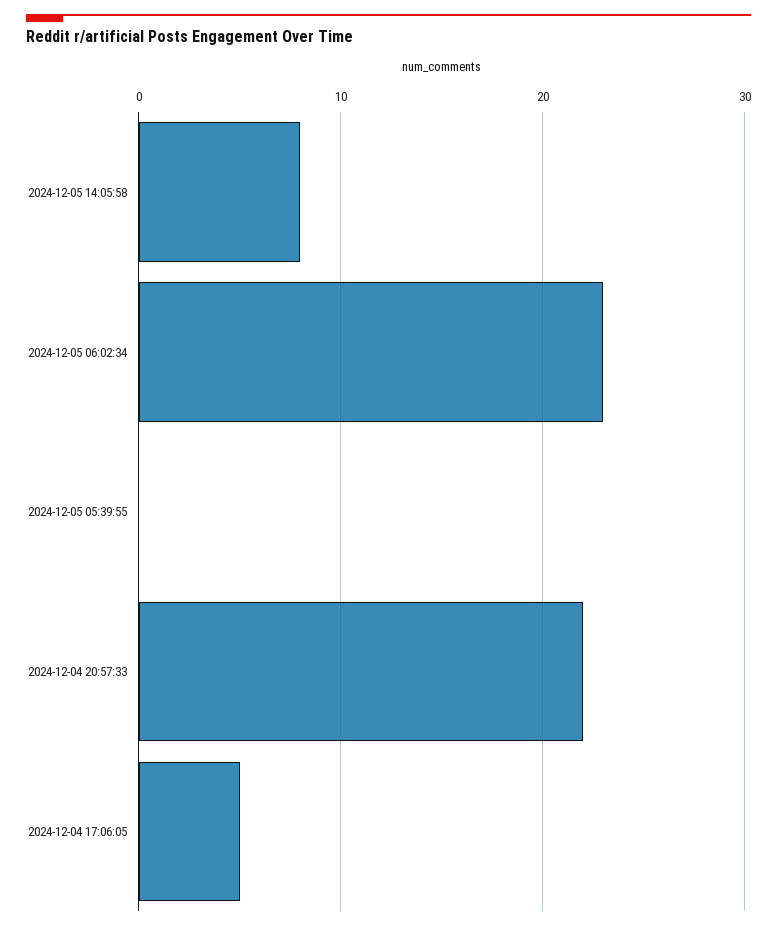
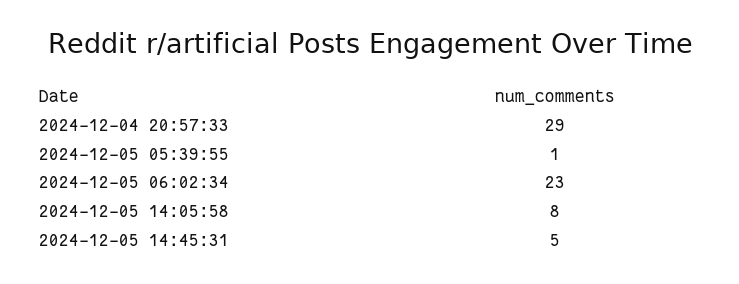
2024-12-05 05:39:55: 0 -> 1
2024-12-04 20:57:33: 22 -> 29
2024-12-04 17:06:05: 5 -> none
2024-12-05 14:45:31: none -> 5

